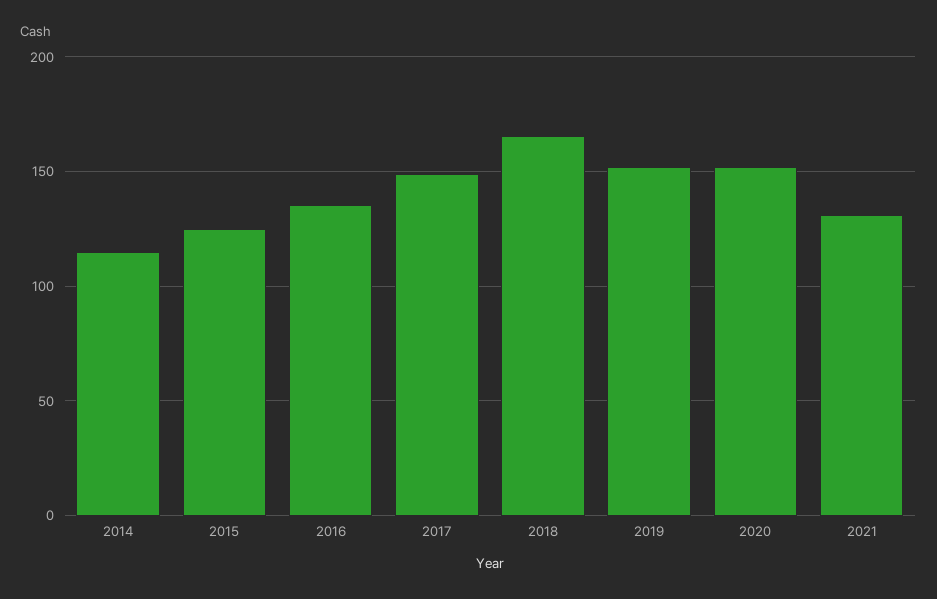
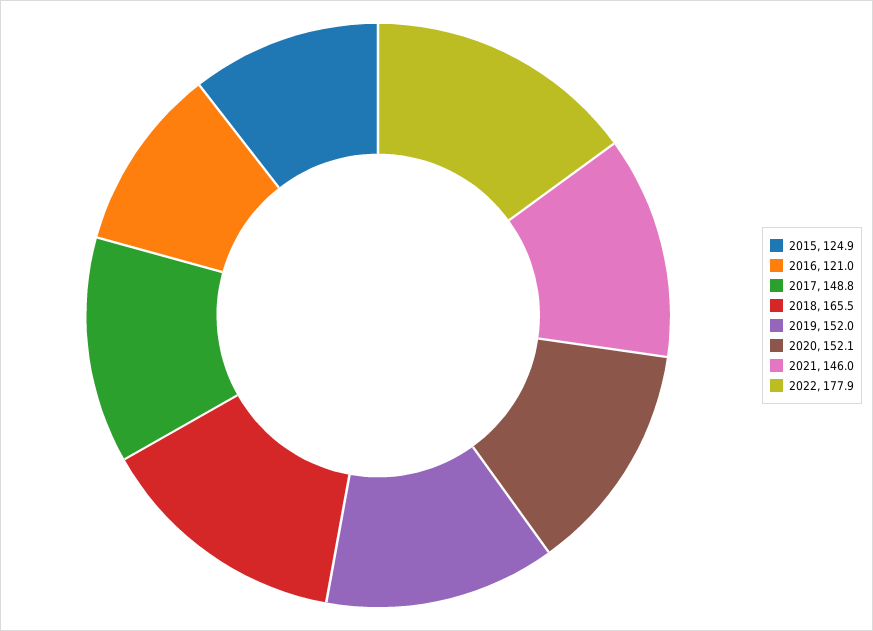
2014: 115 -> none
2016: 135 -> 121
2021: 130 -> 146
2022: none -> 177.9

